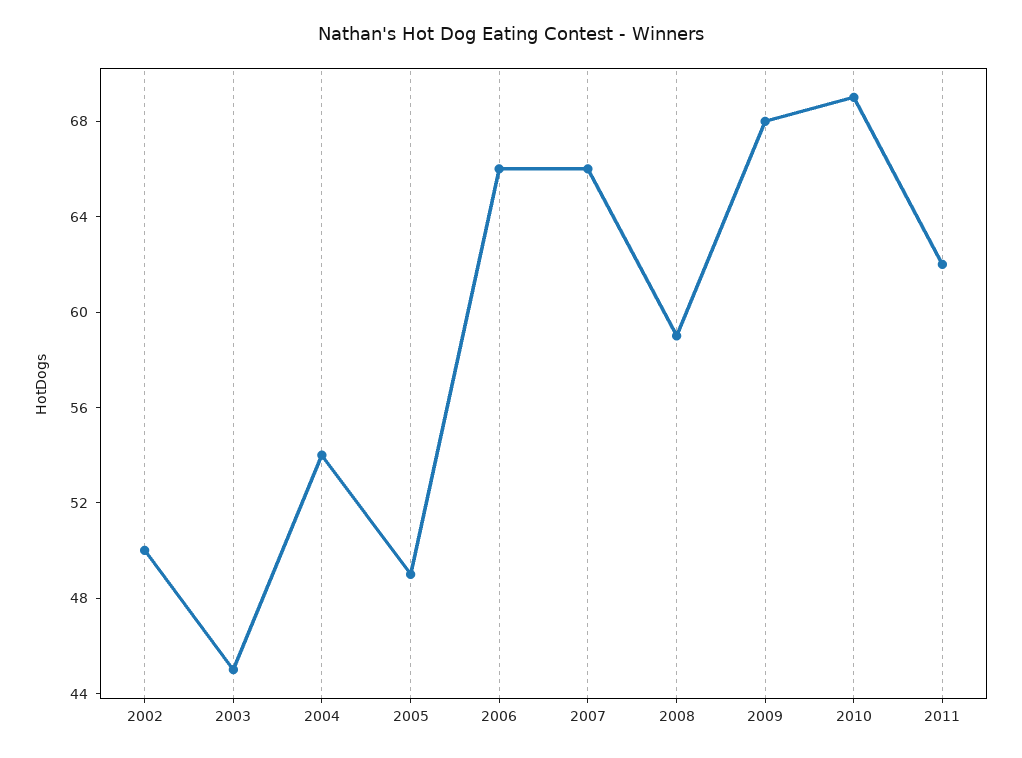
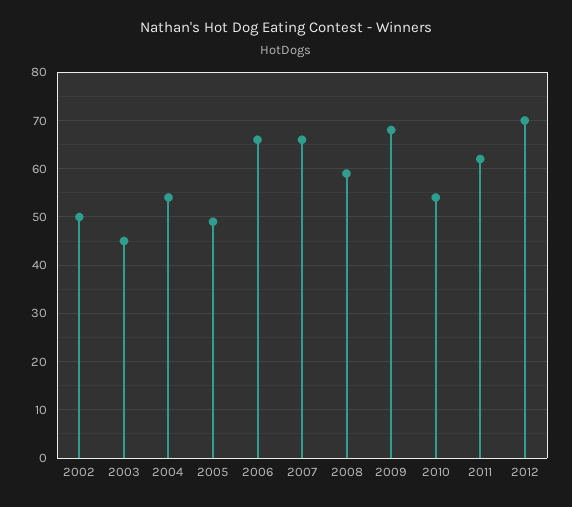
2010: 69 -> 55
2012: none -> 70

